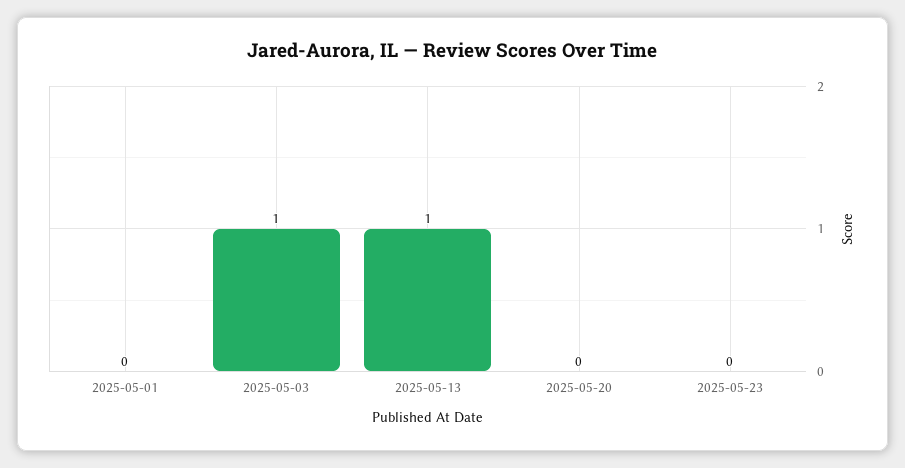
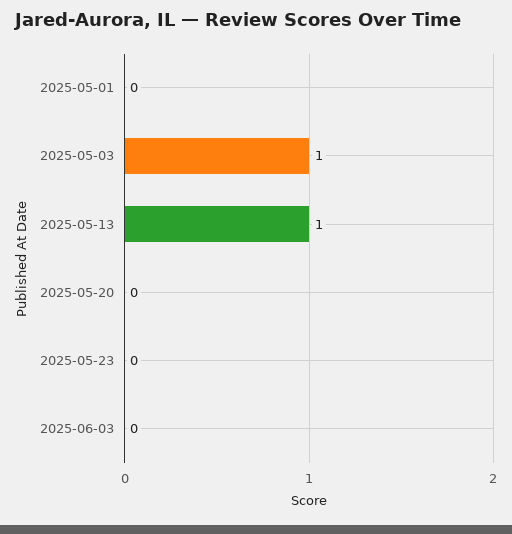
2025-06-03: none -> 0

